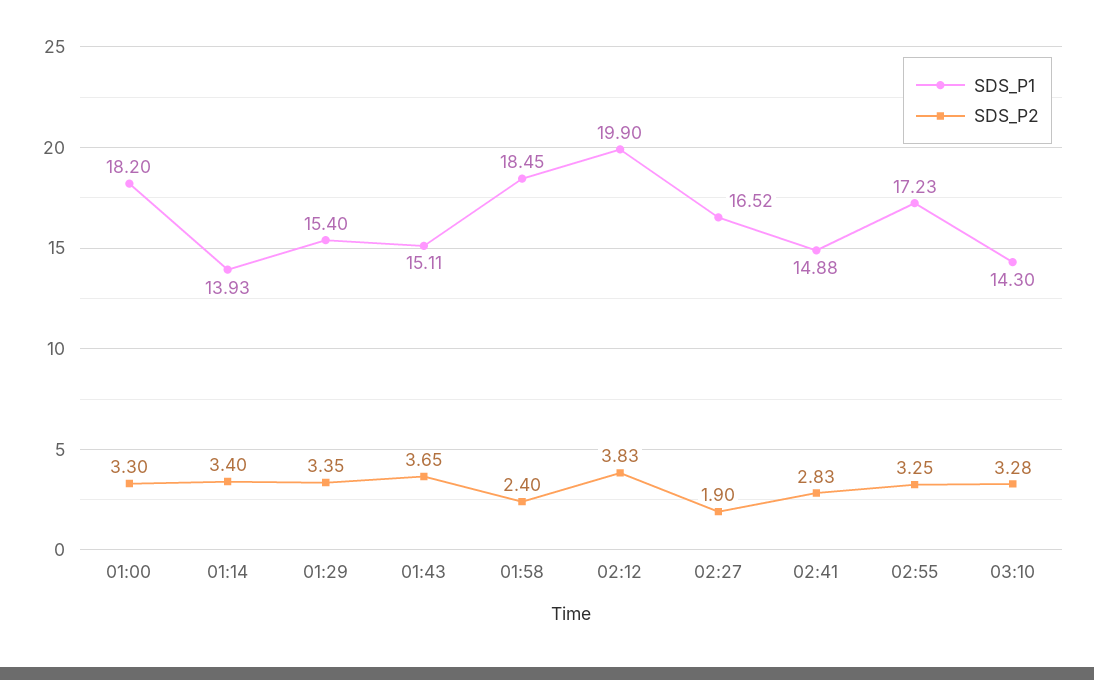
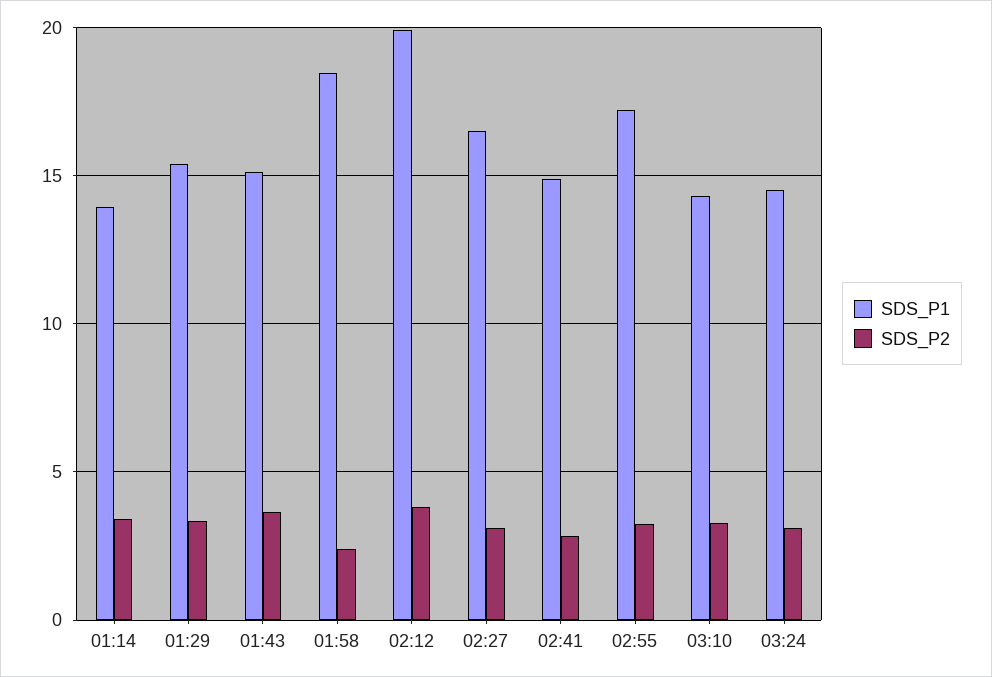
SDS_P1, 01:00: 18.2 -> none
SDS_P2, 01:00: 3.3 -> none
SDS_P2, 02:27: 1.9 -> 3
SDS_P1, 03:24: none -> 14.5
SDS_P2, 03:24: none -> 3

